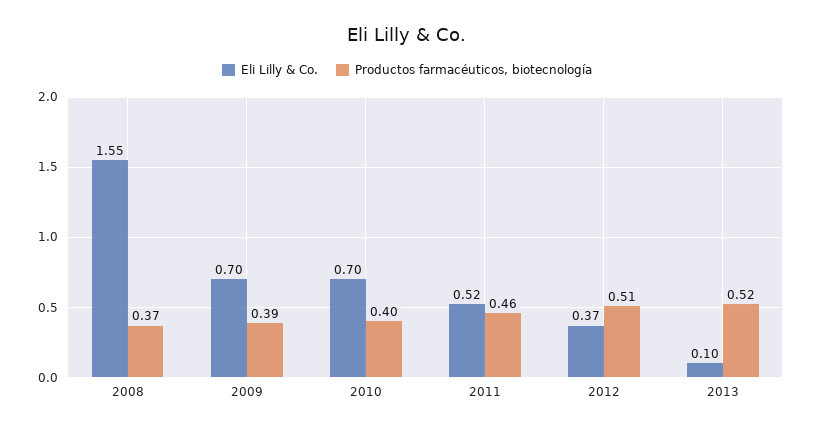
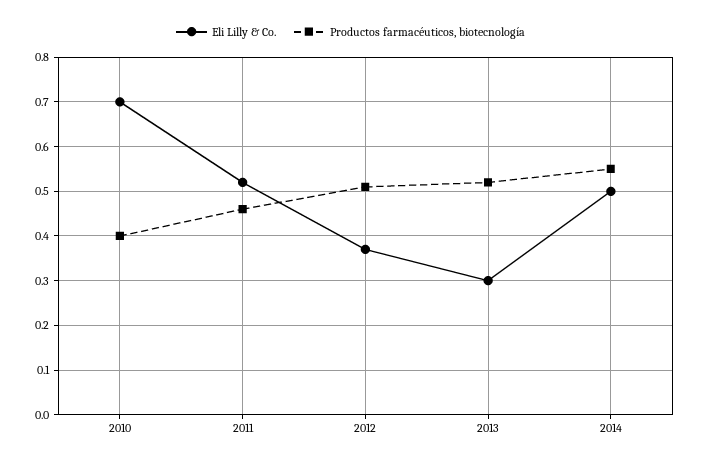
Eli Lilly & Co., 2008: 1.55 -> none
Productos farmacéuticos, biotecnología, 2008: 0.37 -> none
Eli Lilly & Co., 2009: 0.7 -> none
Productos farmacéuticos, biotecnología, 2009: 0.39 -> none
Eli Lilly & Co., 2013: 0.1 -> 0.3
Eli Lilly & Co., 2014: none -> 0.5
Productos farmacéuticos, biotecnología, 2014: none -> 0.55

